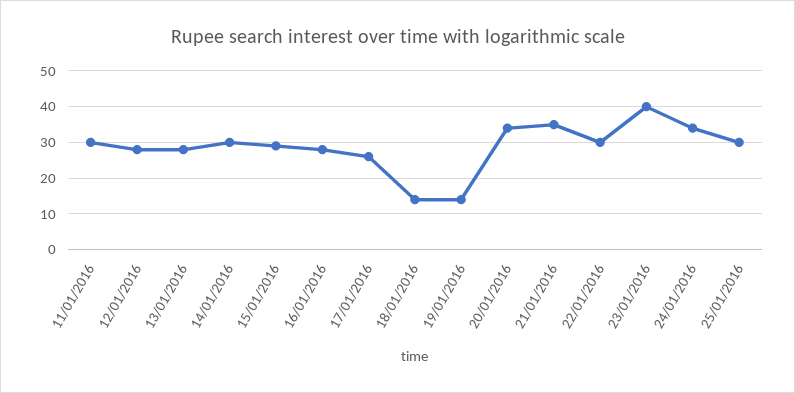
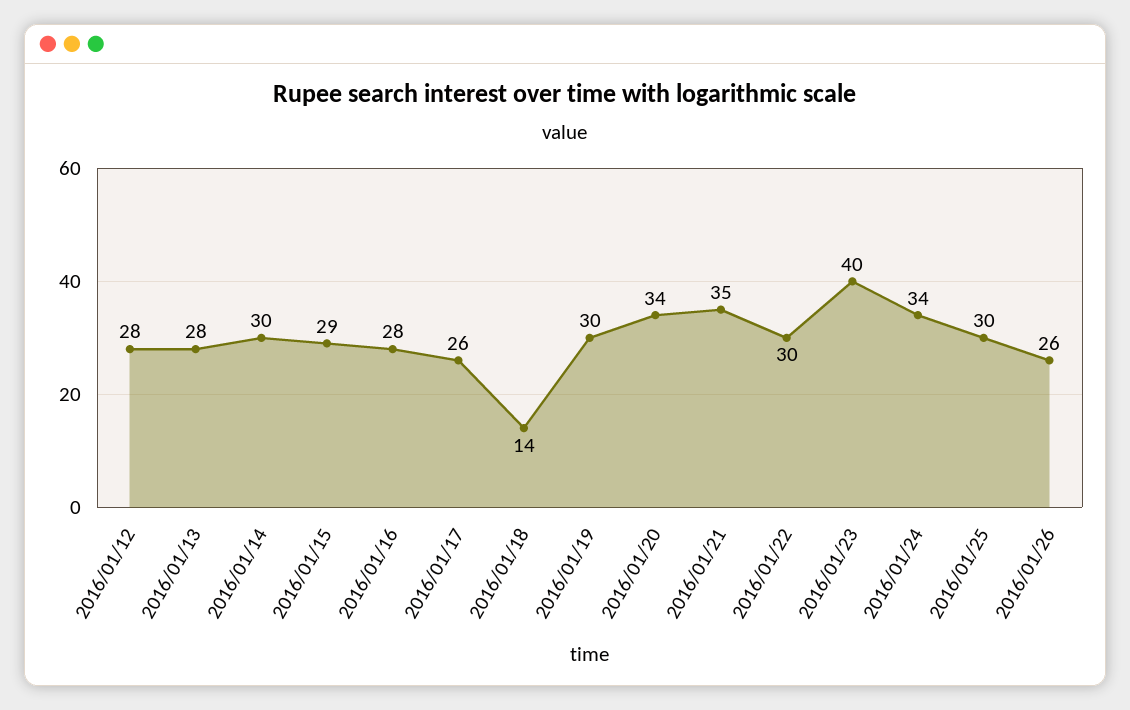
11/01/2016: 30 -> none
19/01/2016: 15 -> 30
2016/01/26: none -> 26

